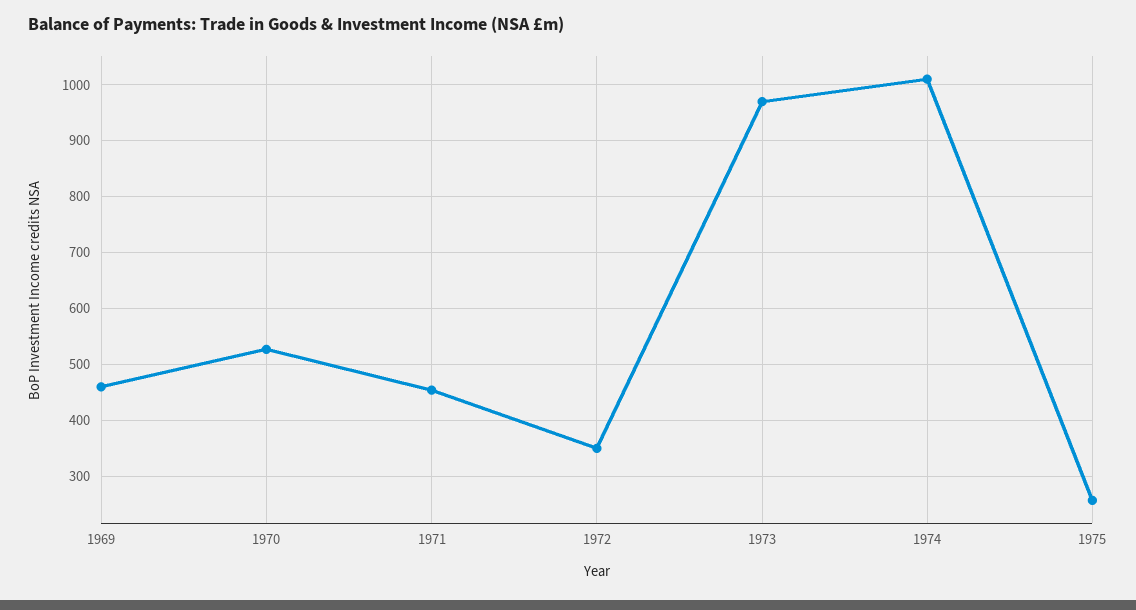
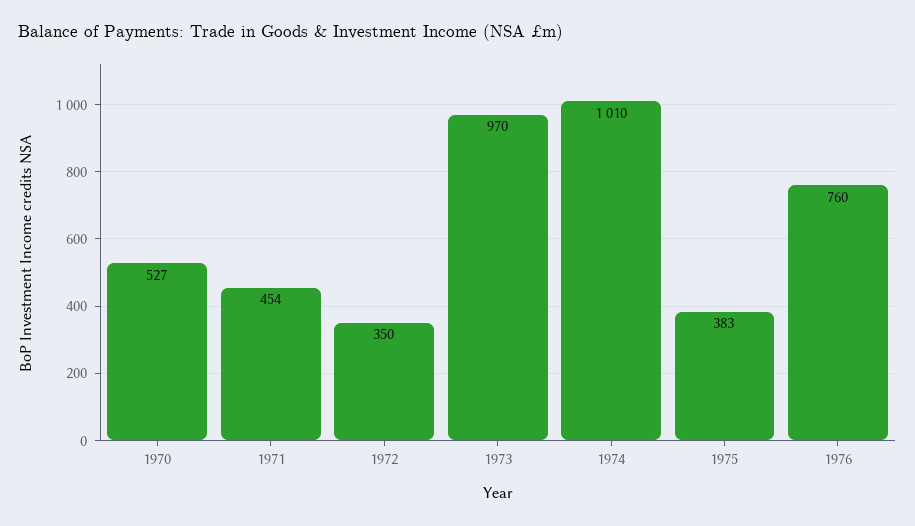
1969: 460 -> none
1975: 260 -> 383
1976: none -> 760

